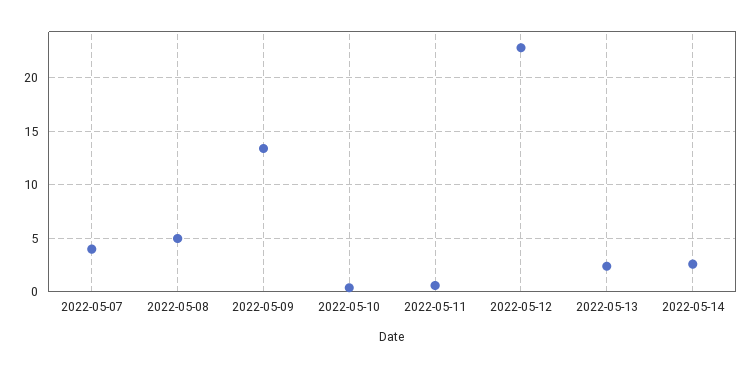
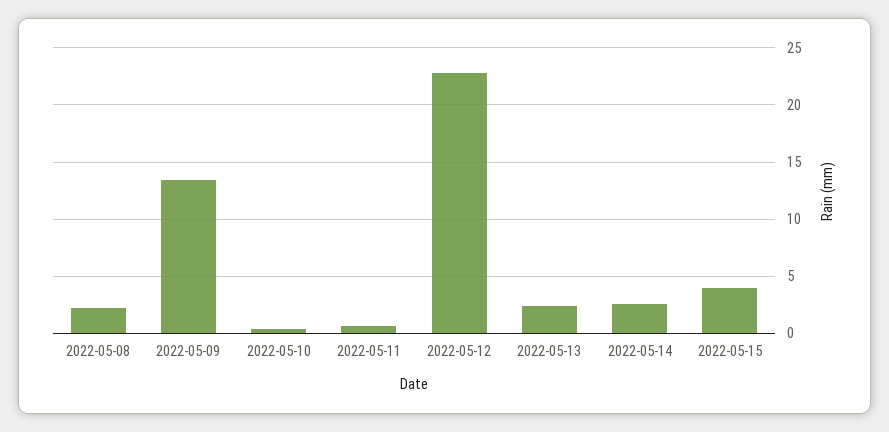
2022-05-07: 4 -> none
2022-05-08: 5 -> 2
2022-05-15: none -> 4

